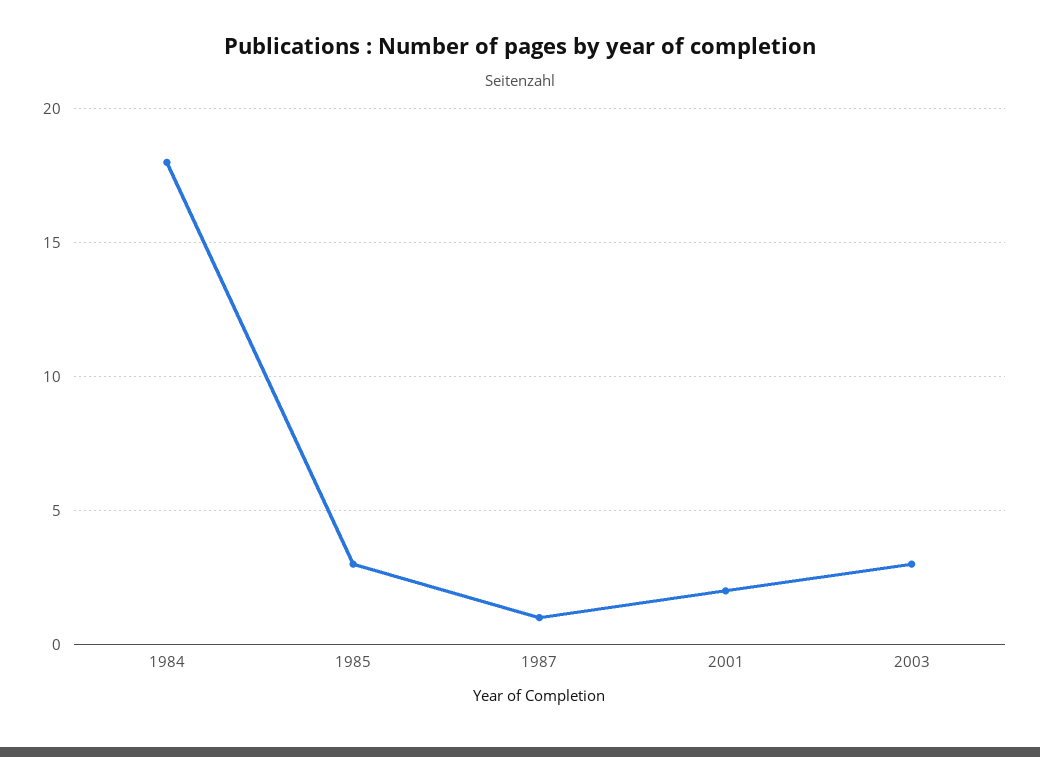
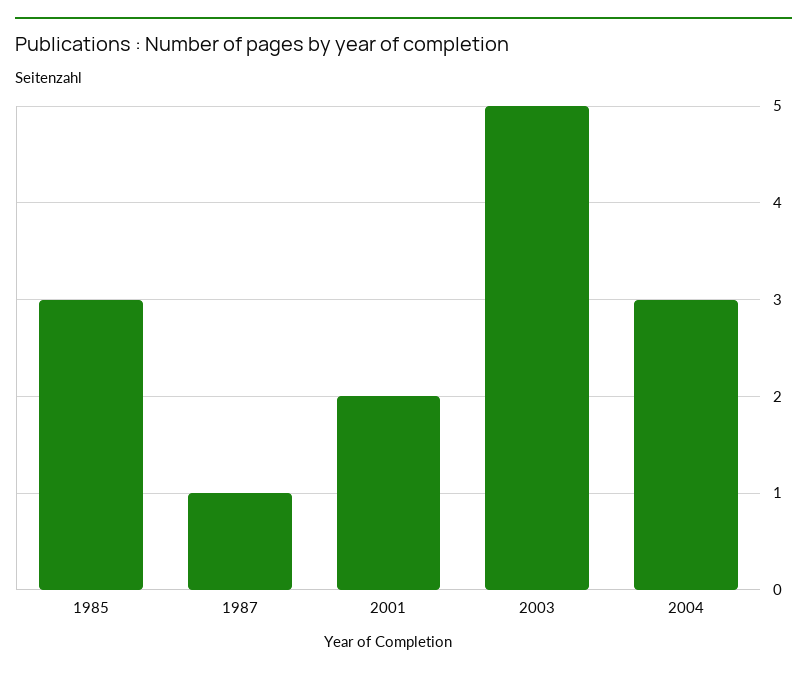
1984: 18 -> none
2003: 3 -> 5
2004: none -> 3

